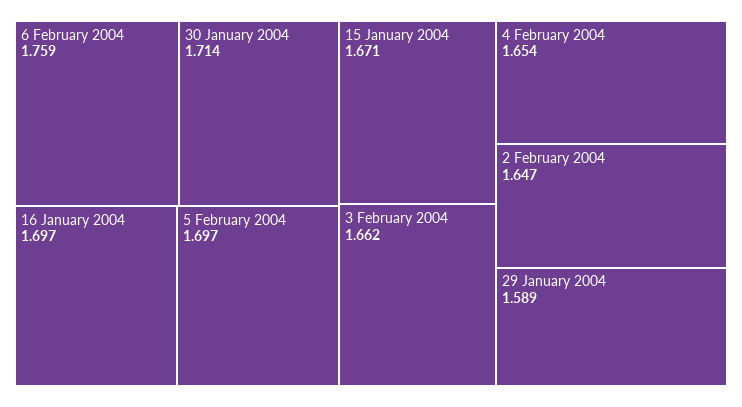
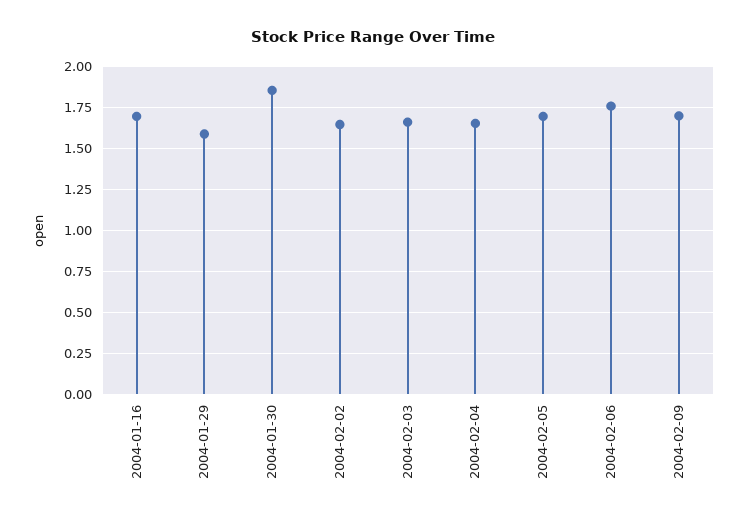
30 January 2004: 1.714 -> 1.85
15 January 2004: 1.671 -> none
2004-02-09: none -> 1.7

